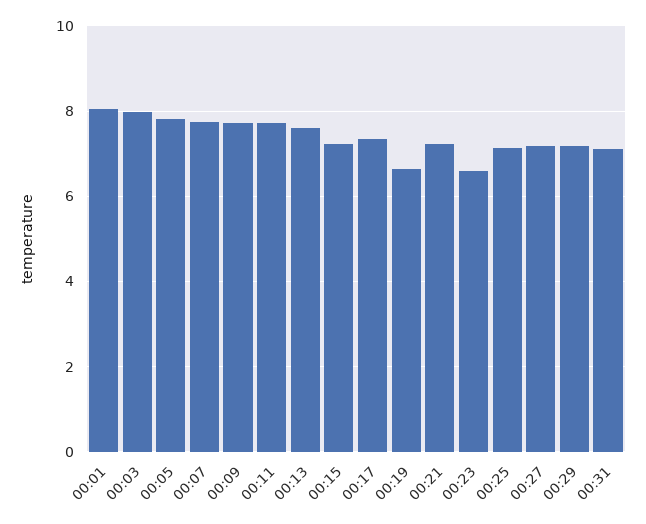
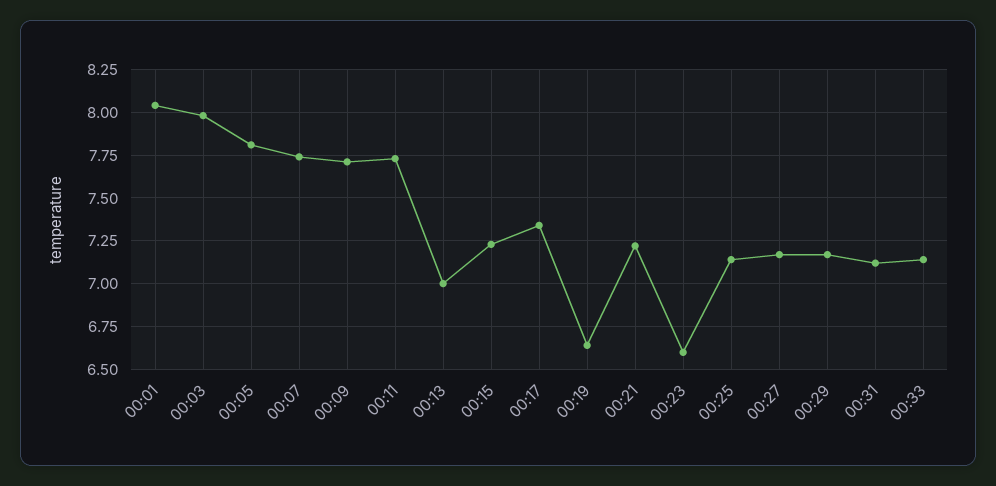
00:13: 7.6 -> 7
00:33: none -> 7.15

